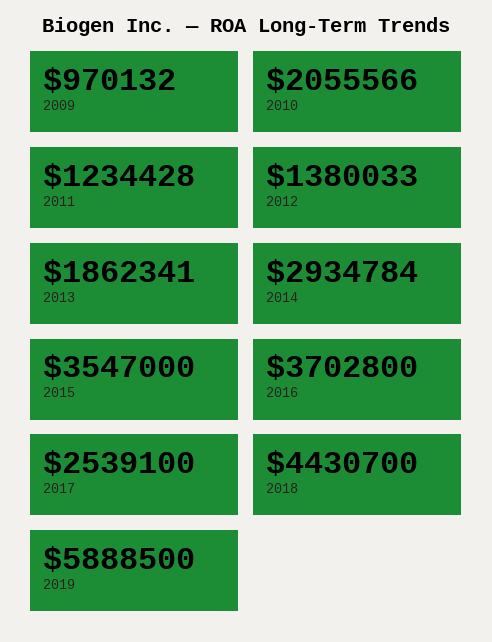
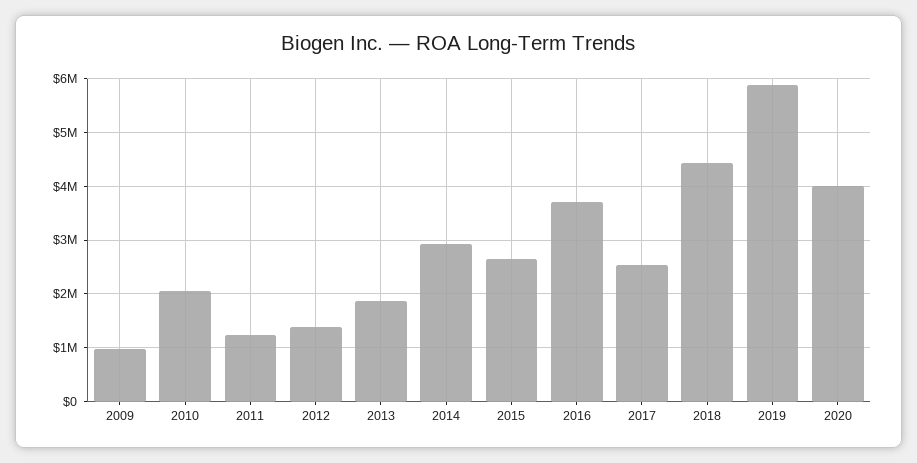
2015: 3547000 -> 2600000
2020: none -> 4000000

